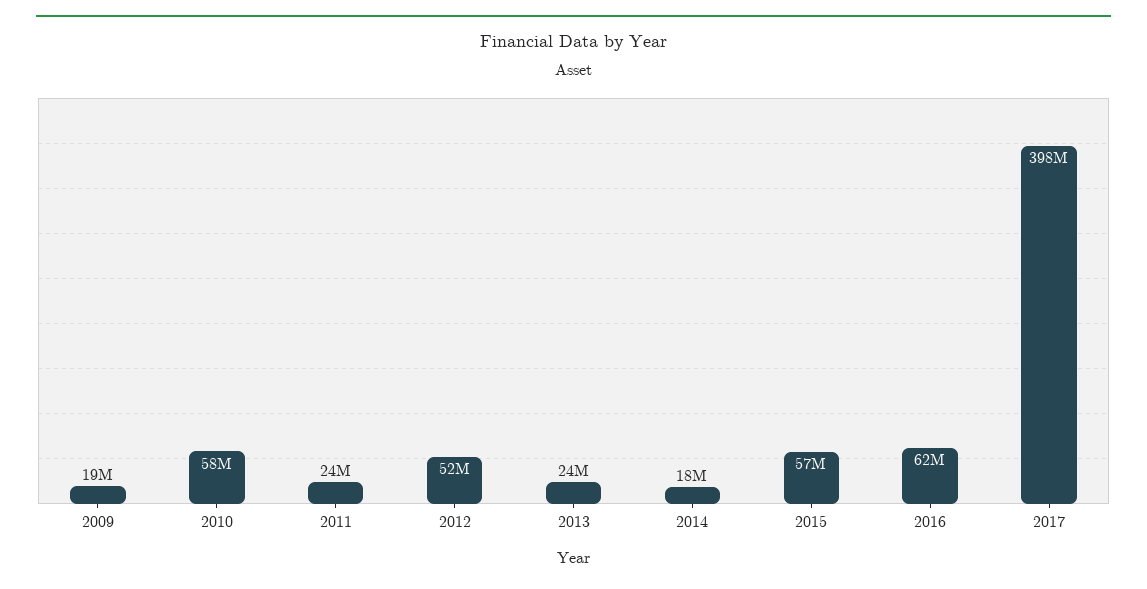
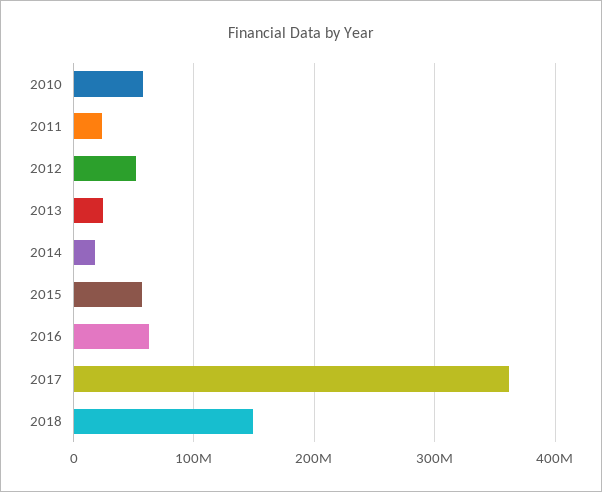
2009: 19000000 -> none
2017: 398000000 -> 360000000
2018: none -> 150000000

